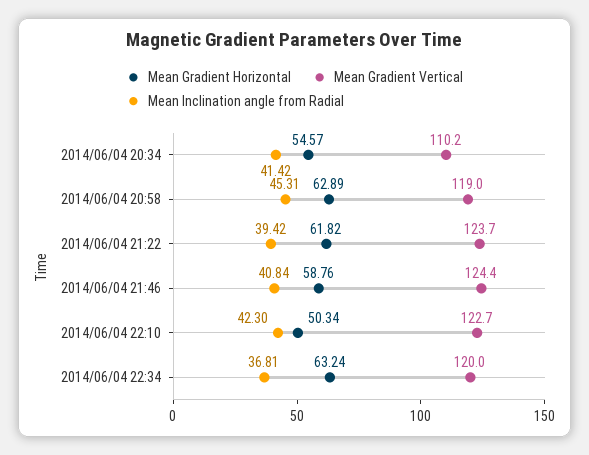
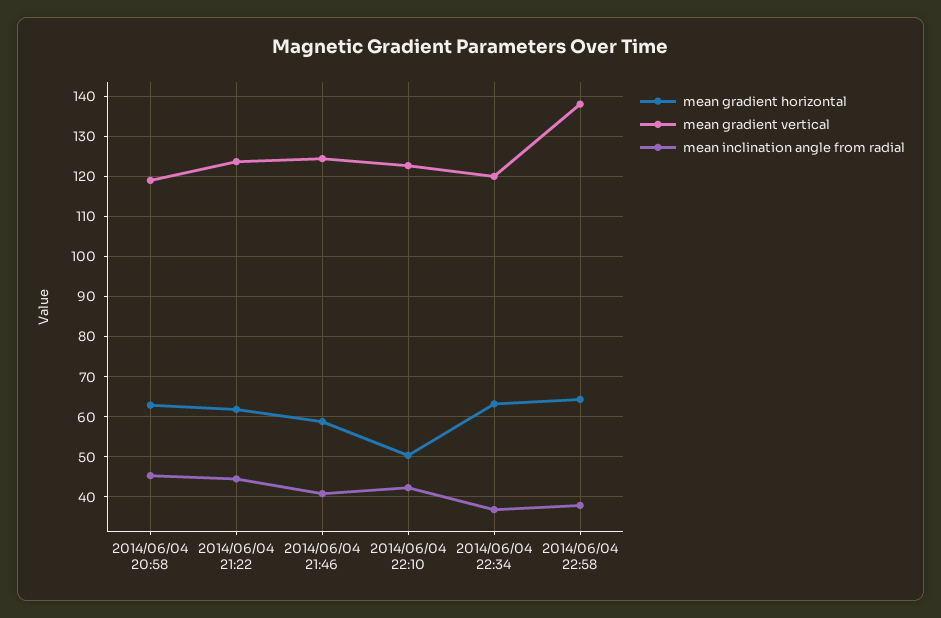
Mean Gradient Horizontal, 2014/06/04 20:34: 54.57 -> none
Mean Gradient Vertical, 2014/06/04 20:34: 110.2 -> none
Mean Inclination angle from Radial, 2014/06/04 20:34: 41.42 -> none
Mean Inclination angle from Radial, 2014/06/04 21:22: 39.42 -> 44
Mean Gradient Horizontal, 2014/06/04 22:58: none -> 64
Mean Gradient Vertical, 2014/06/04 22:58: none -> 138
Mean Inclination angle from Radial, 2014/06/04 22:58: none -> 38

